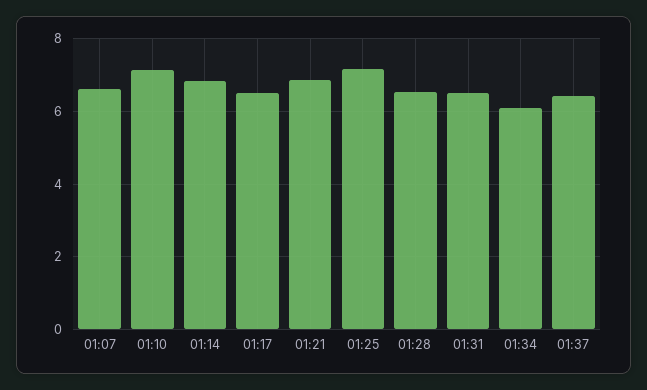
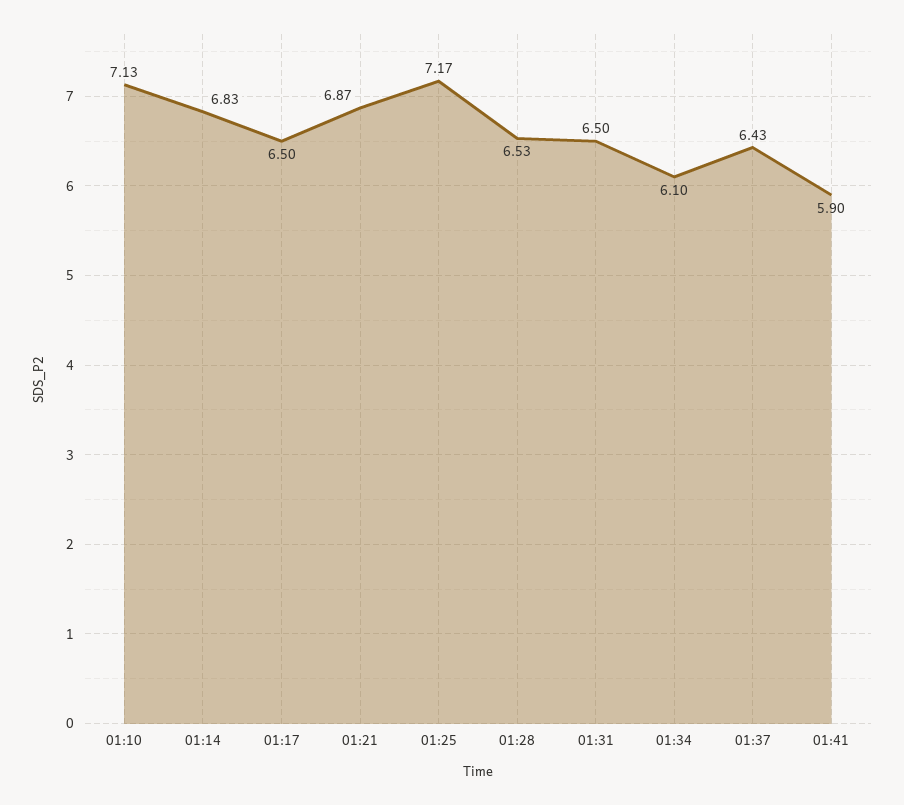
01:07: 6.6 -> none
01:41: none -> 5.9

